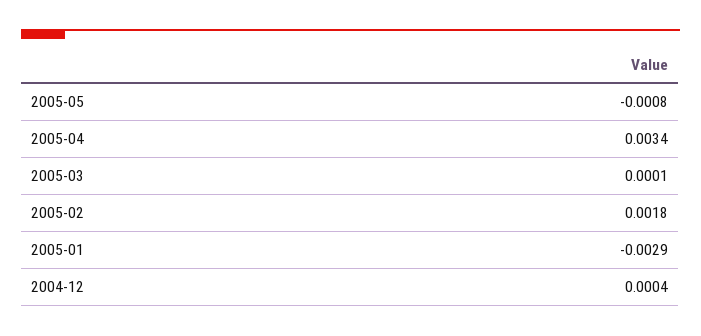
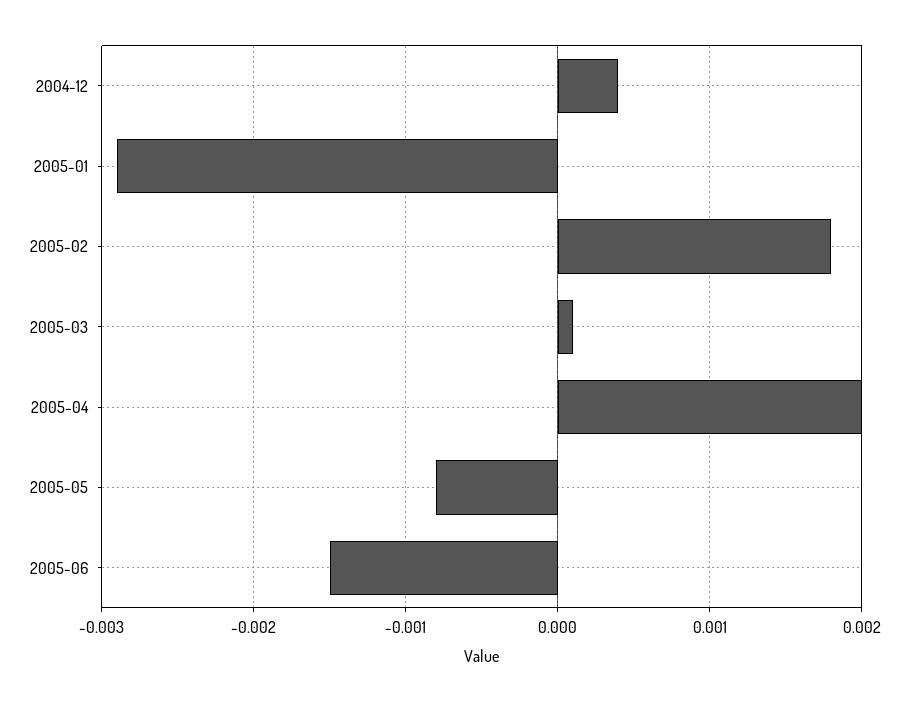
2005-04: 0.0034 -> 0.002
2005-06: none -> -0.0015

